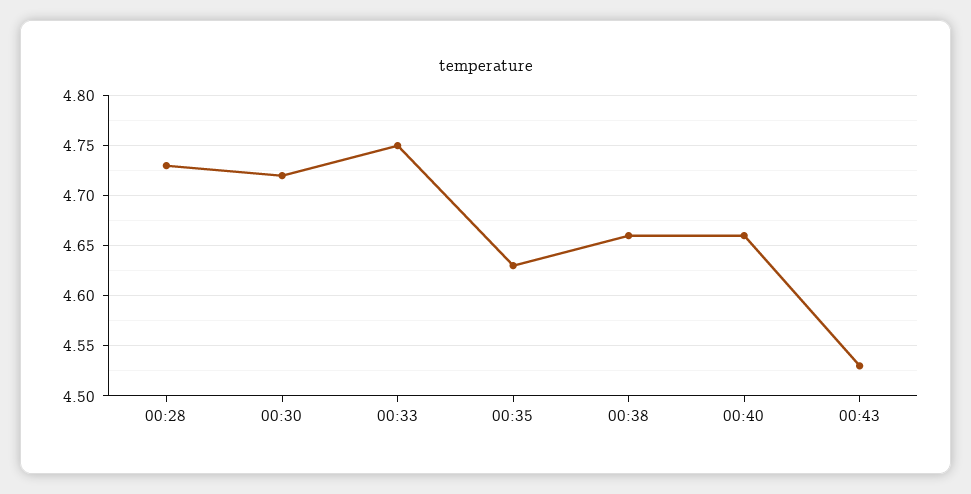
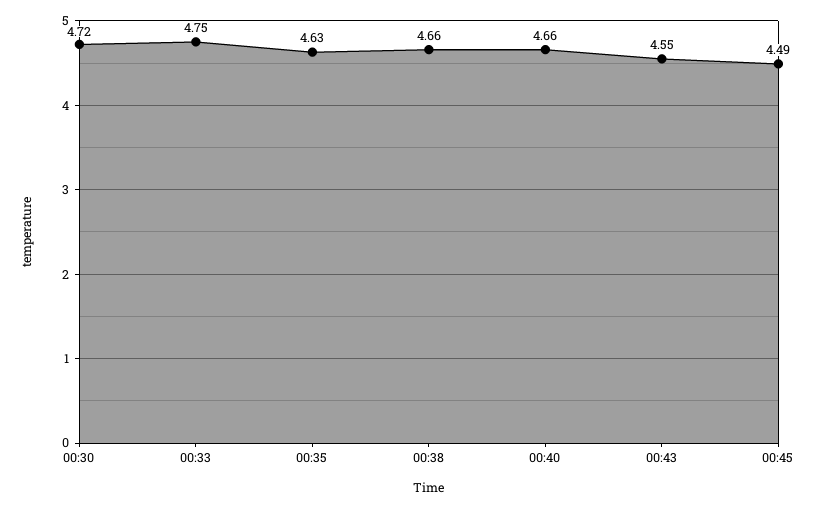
00:28: 4.73 -> none
00:43: 4.53 -> 4.55
00:45: none -> 4.49

